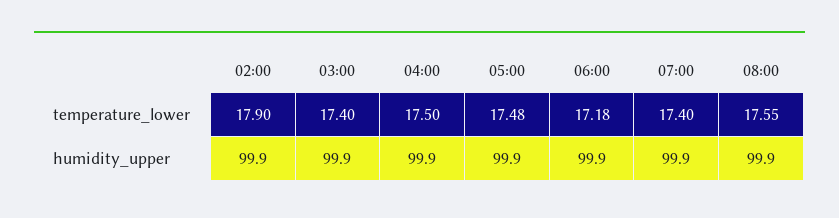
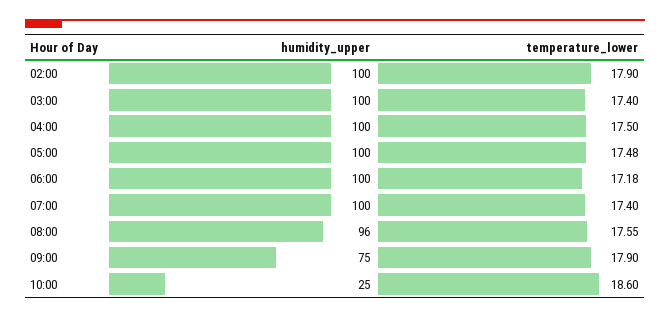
08:00, humidity_upper: 99.9 -> 96
09:00, humidity_upper: none -> 75
09:00, temperature_lower: none -> 17.9
10:00, humidity_upper: none -> 25
10:00, temperature_lower: none -> 18.6

